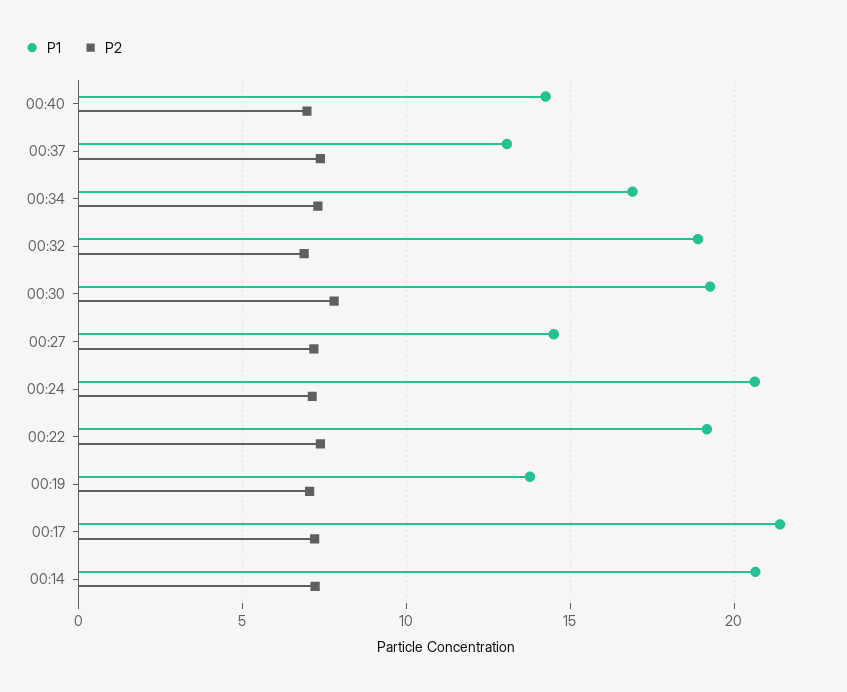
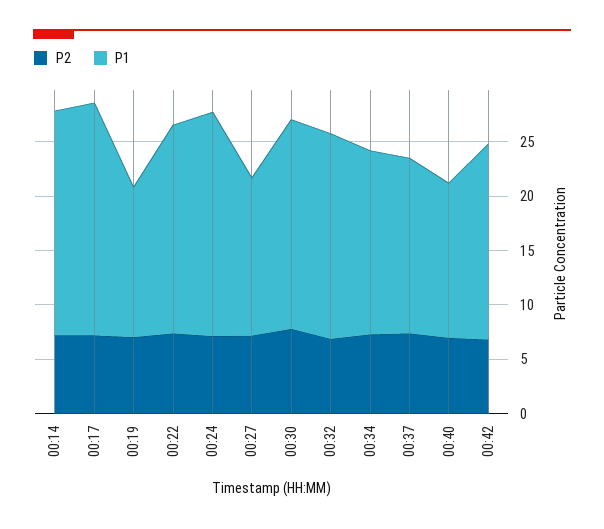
P1, 00:37: 13 -> 16
P2, 00:42: none -> 7
P1, 00:42: none -> 18

